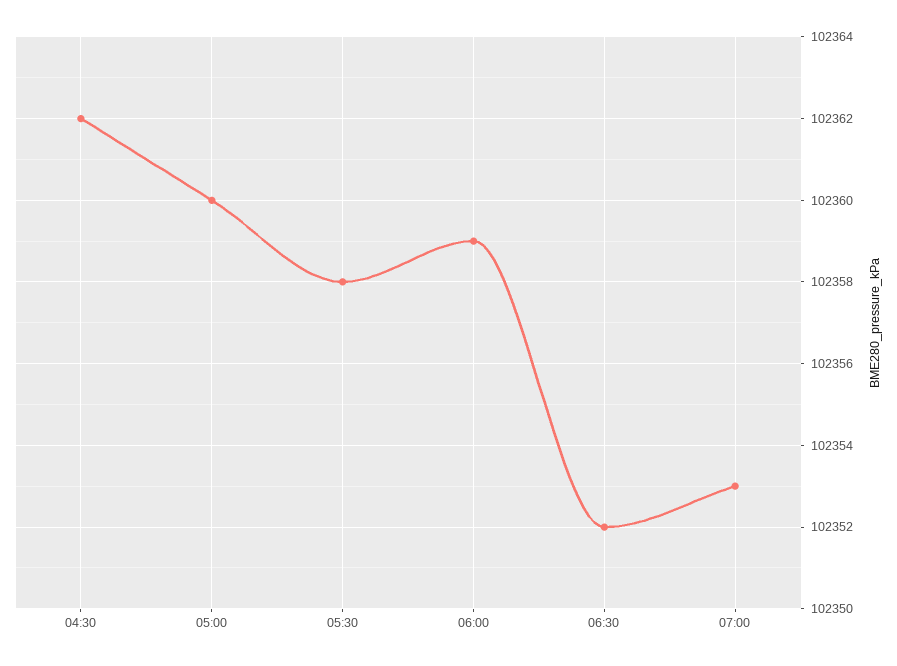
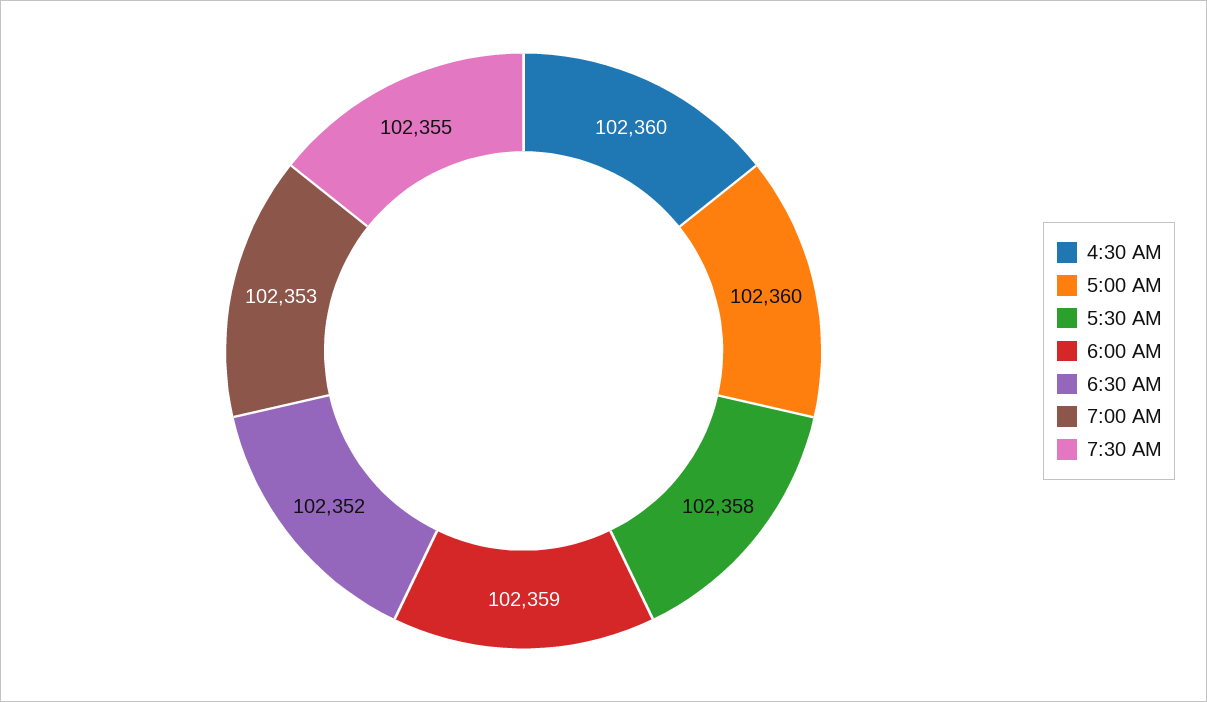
04:30: 102362 -> 102360
7:30 AM: none -> 102355

